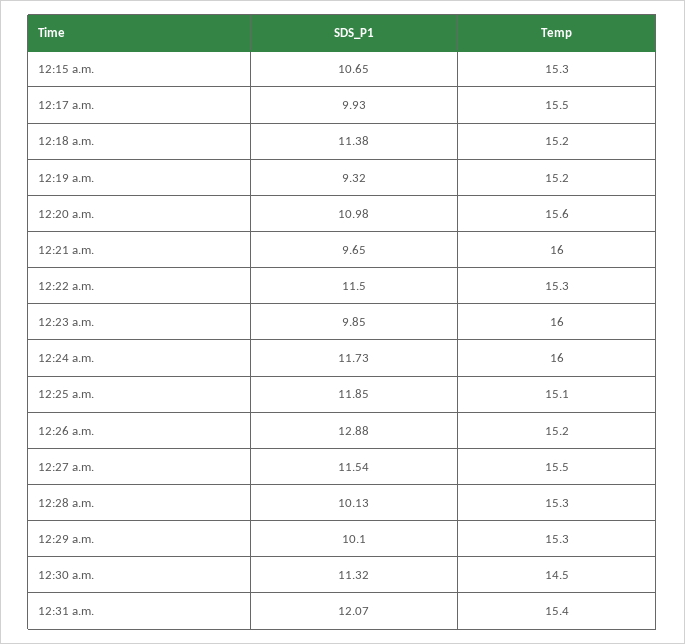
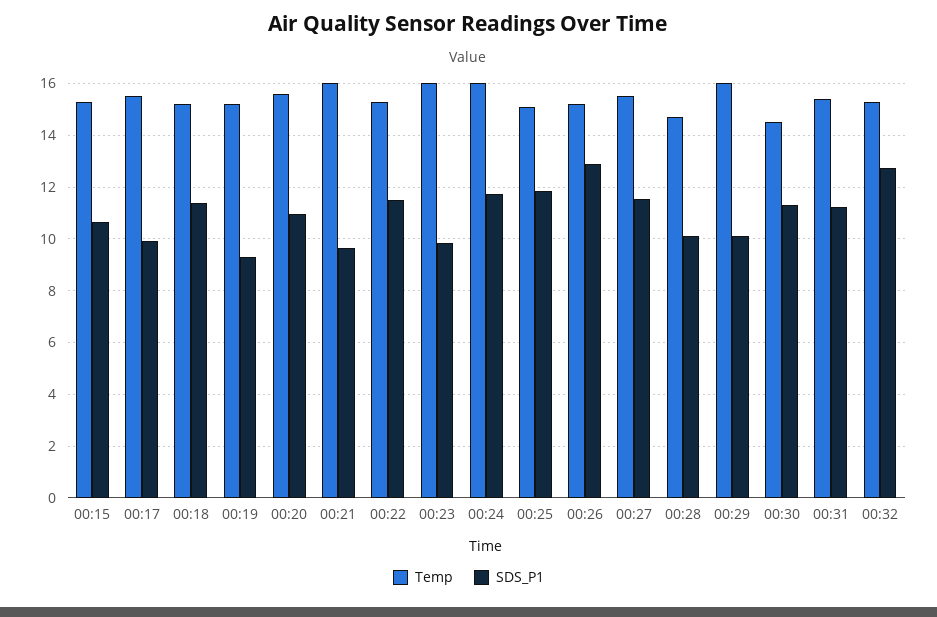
Temp, 12:28 a.m.: 15.3 -> 14.75
Temp, 12:29 a.m.: 15.3 -> 16
SDS_P1, 12:31 a.m.: 12.07 -> 11.25
Temp, 00:32: none -> 15.25
SDS_P1, 00:32: none -> 12.75

